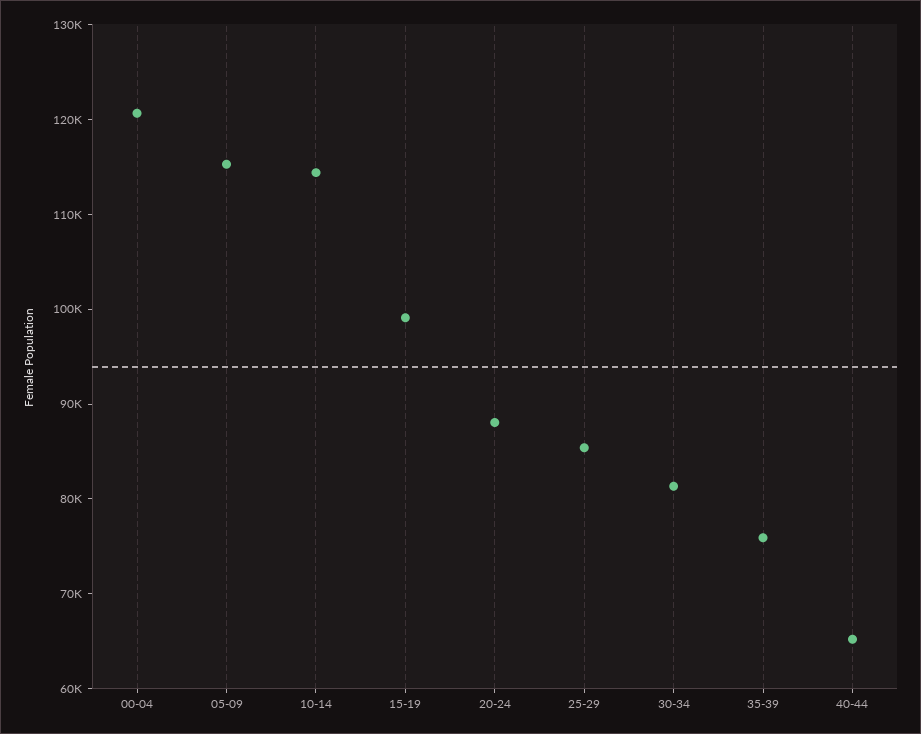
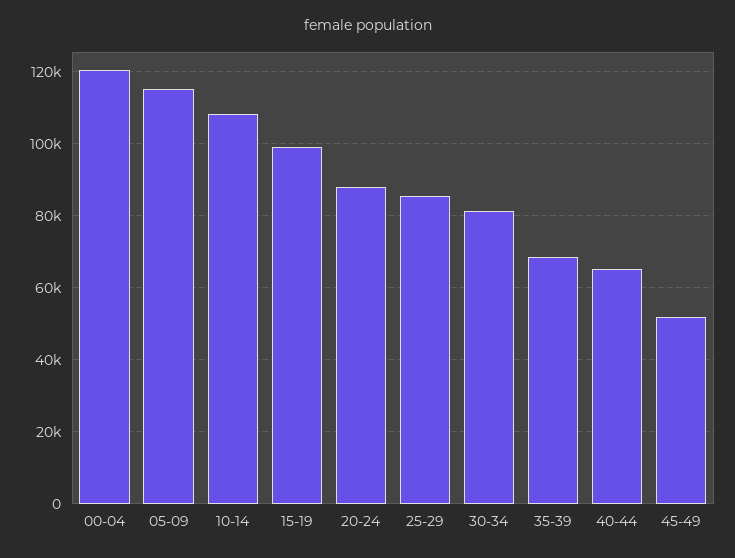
10-14: 114000 -> 108000
35-39: 76000 -> 68000
45-49: none -> 52000

